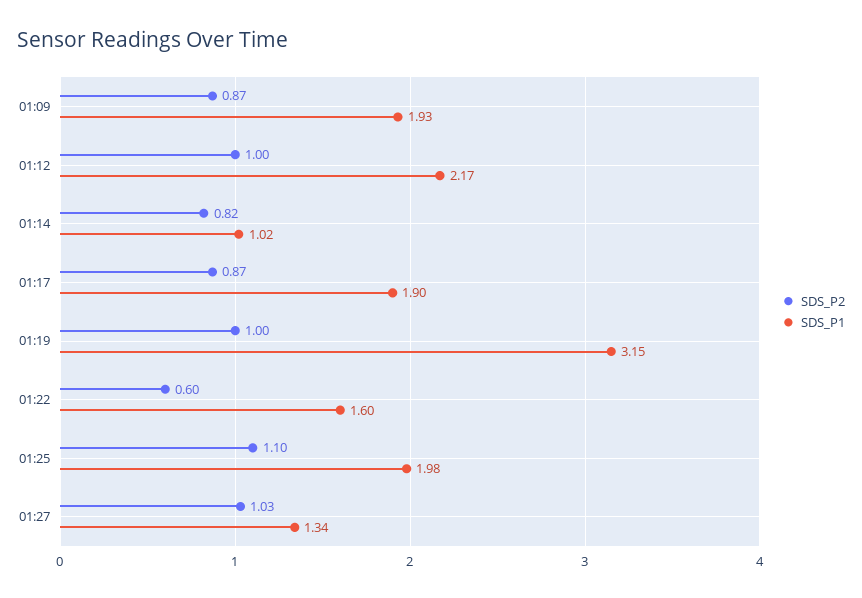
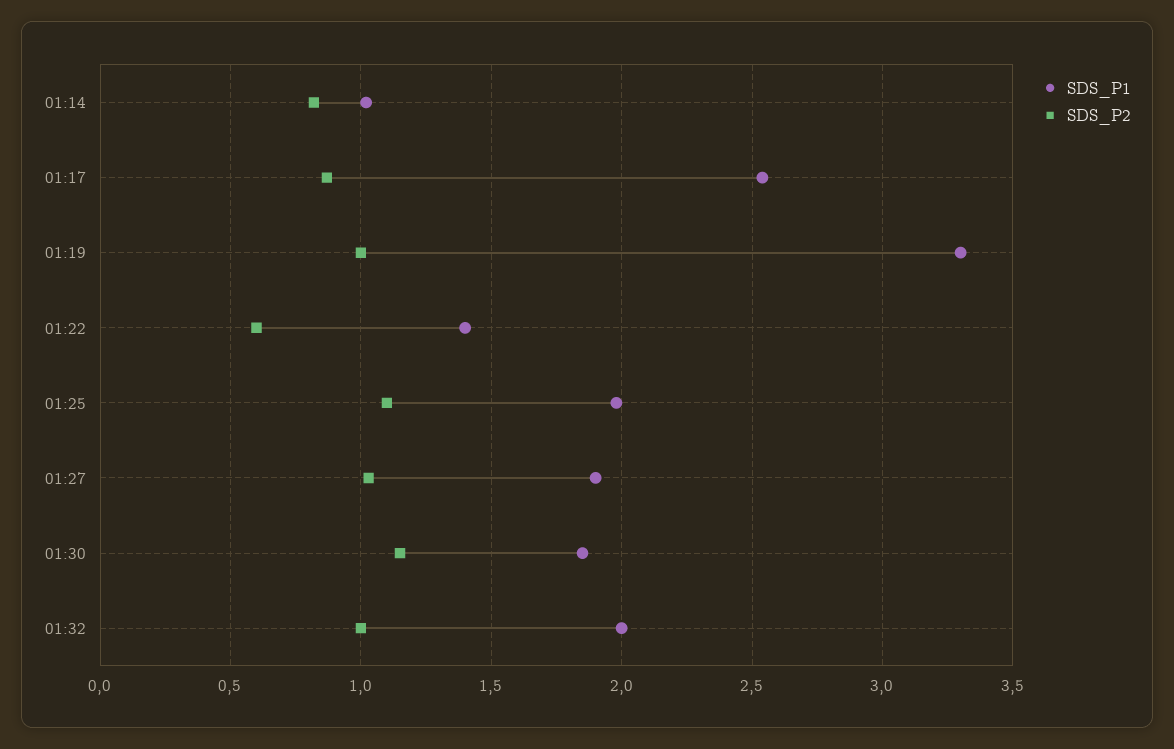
SDS_P2, 01:09: 0.87 -> none
SDS_P1, 01:09: 1.93 -> none
SDS_P2, 01:12: 1 -> none
SDS_P1, 01:12: 2.17 -> none
SDS_P1, 01:17: 1.9 -> 2.55
SDS_P1, 01:19: 3.15 -> 3.3
SDS_P1, 01:22: 1.6 -> 1.4
SDS_P1, 01:27: 1.34 -> 1.9
SDS_P1, 01:30: none -> 1.85
SDS_P2, 01:30: none -> 1.15
SDS_P1, 01:32: none -> 2
SDS_P2, 01:32: none -> 1

